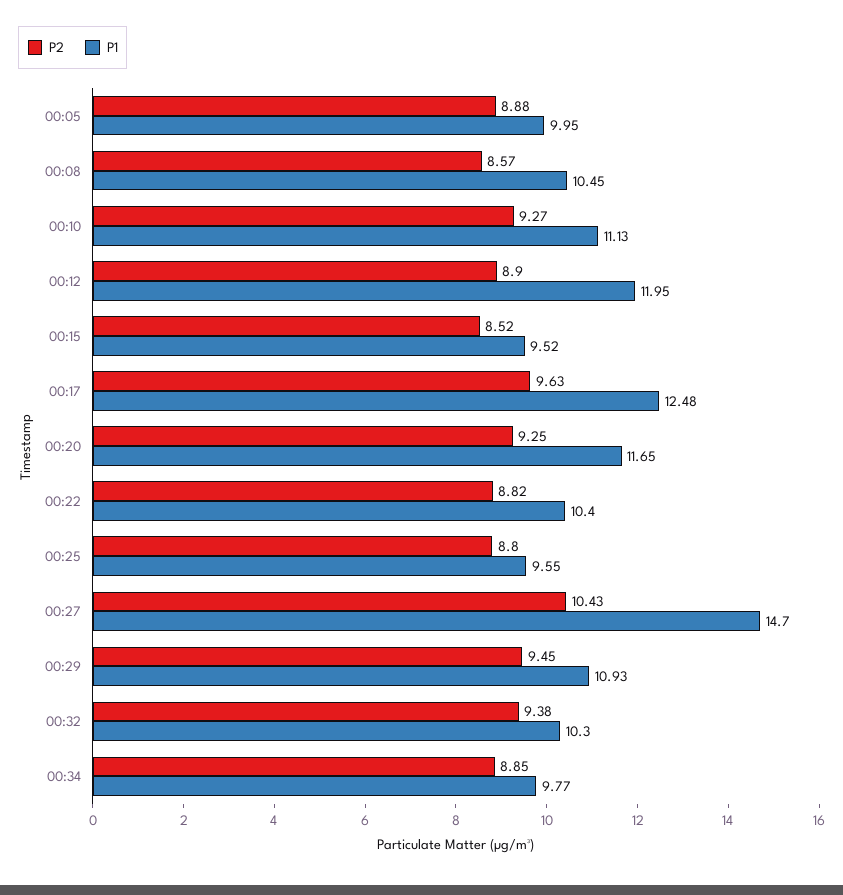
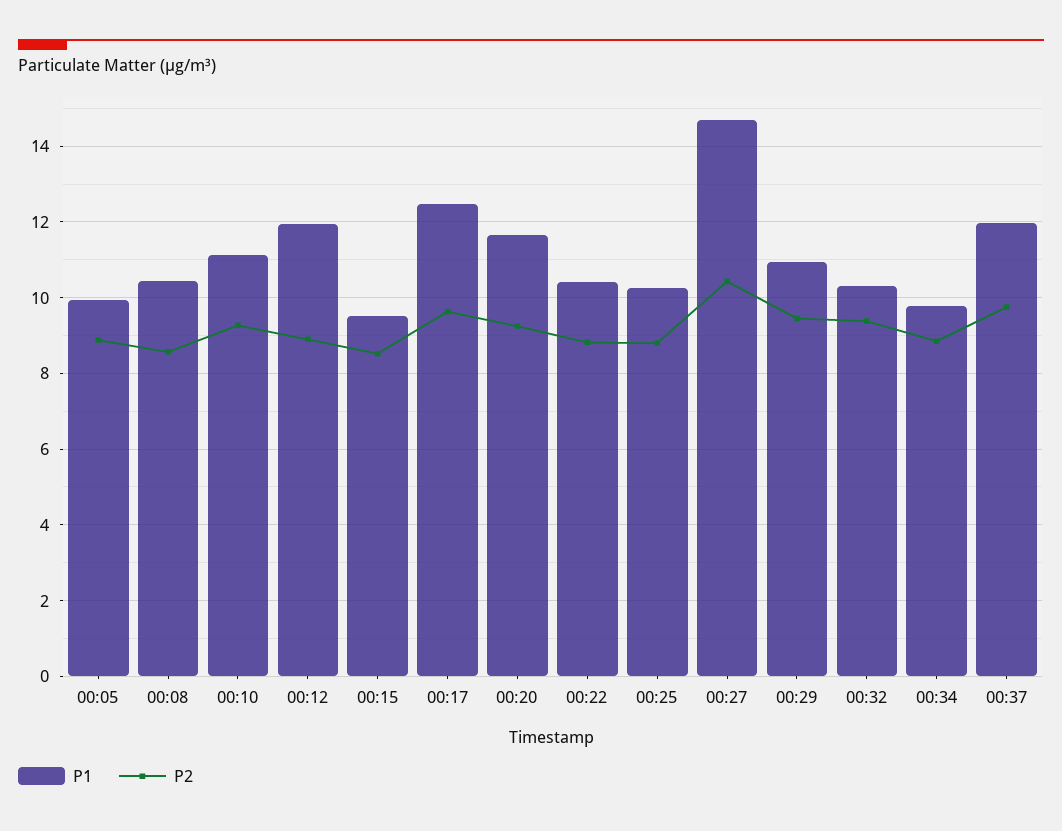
P1, 00:25: 9.55 -> 10.2
P1, 00:37: none -> 12
P2, 00:37: none -> 9.8

